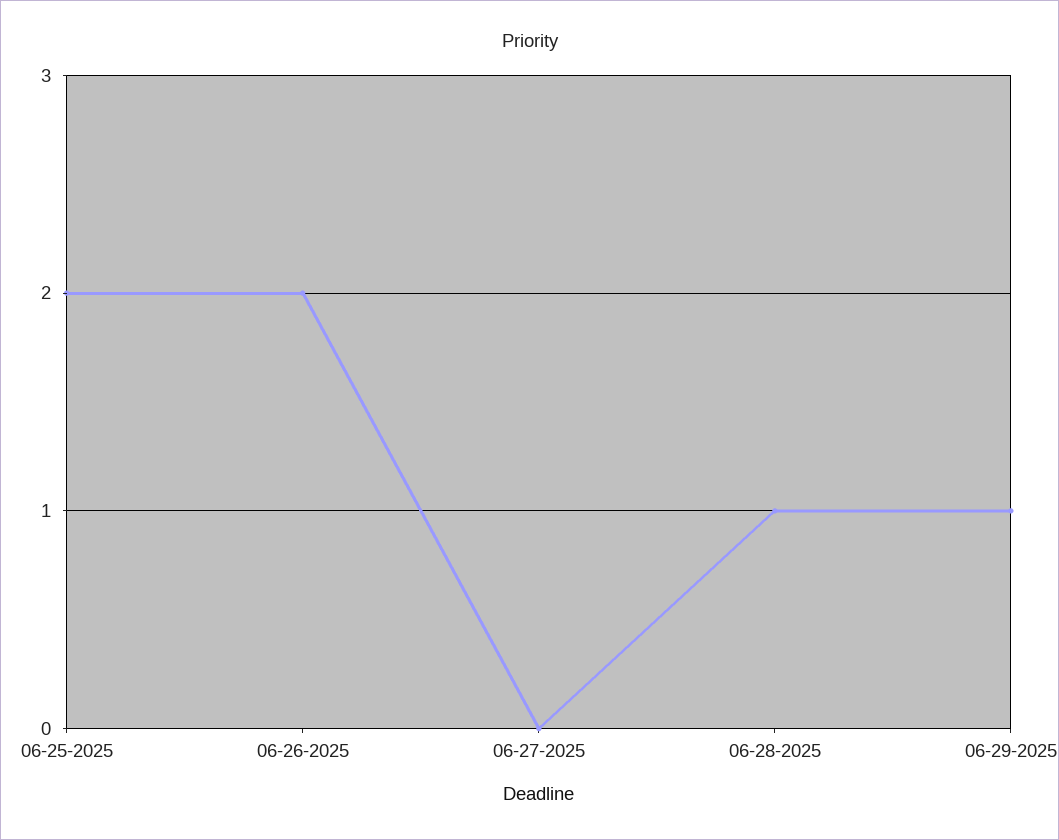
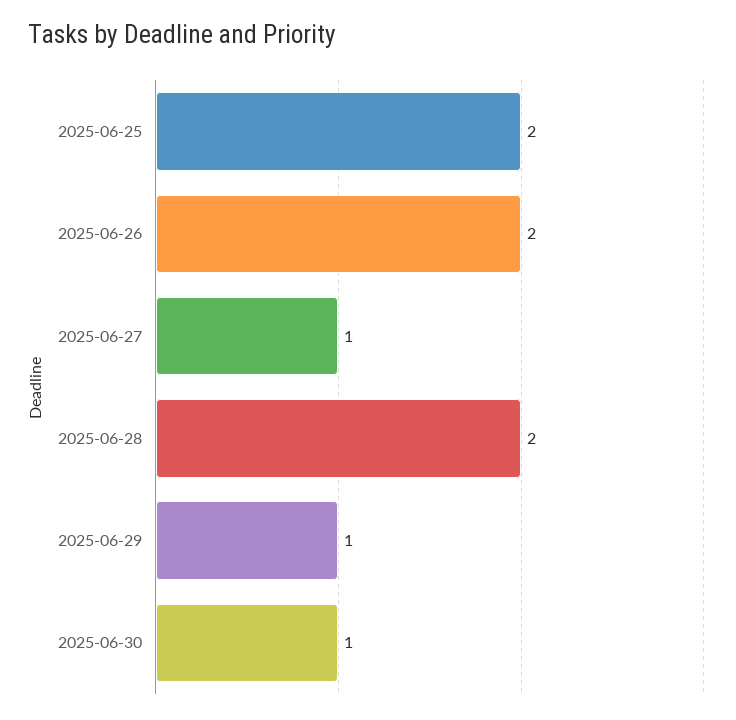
06-27-2025: 0 -> 1
06-28-2025: 1 -> 2
2025-06-30: none -> 1

